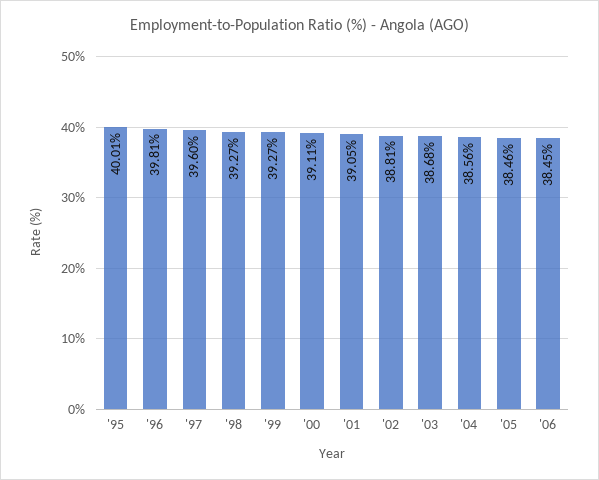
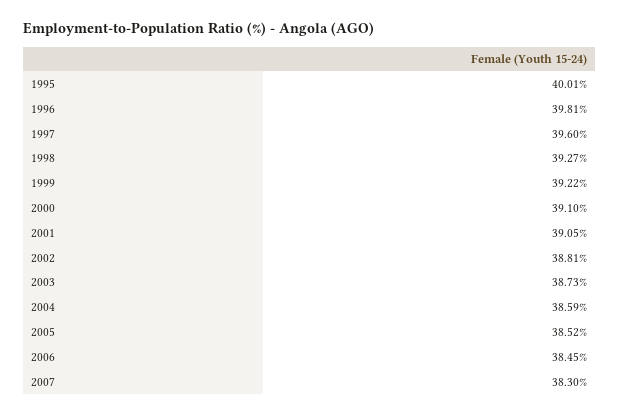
'99: 39.27 -> 39.22
'00: 39.11 -> 39.1
'03: 38.68 -> 38.73
'04: 38.56 -> 38.59
'05: 38.46 -> 38.52
2007: none -> 38.3

